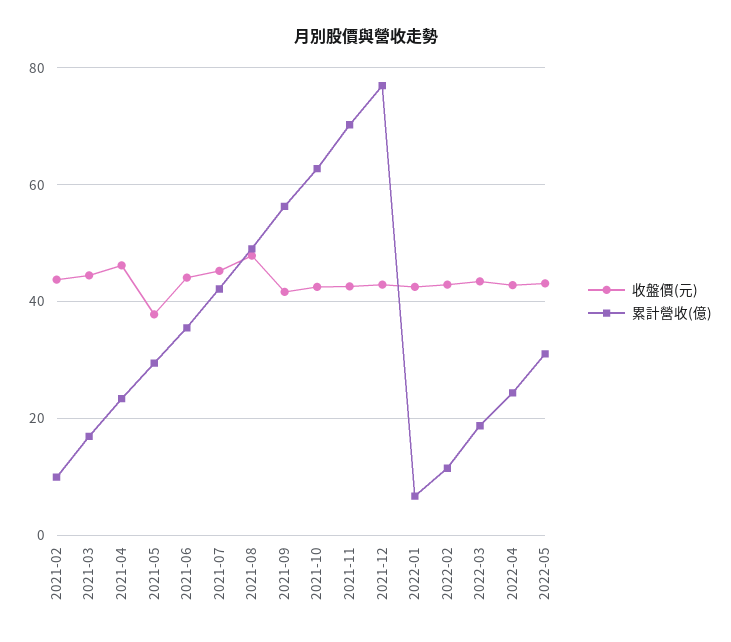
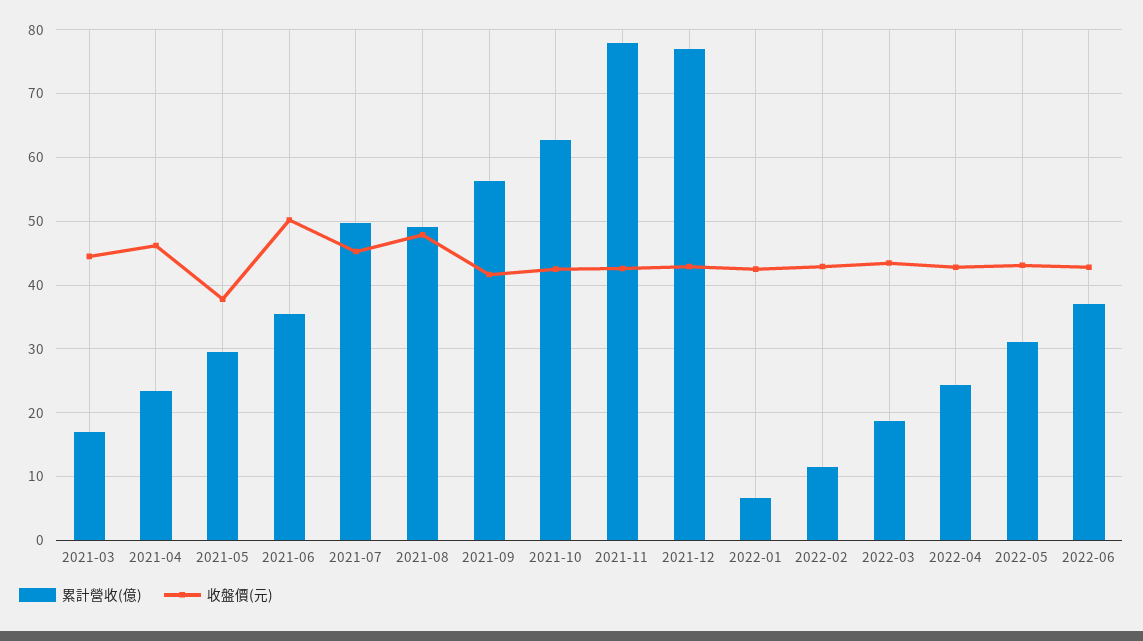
收盤價(元), 2021-02: 44 -> none
累計營收(億), 2021-02: 10 -> none
收盤價(元), 2021-06: 44 -> 50
累計營收(億), 2021-07: 42 -> 50
累計營收(億), 2021-11: 70 -> 78
累計營收(億), 2022-06: none -> 37
收盤價(元), 2022-06: none -> 43

